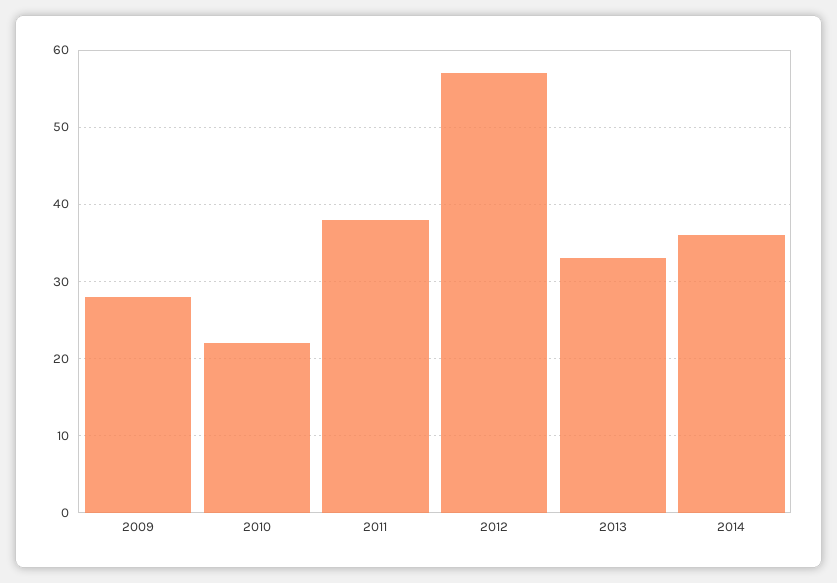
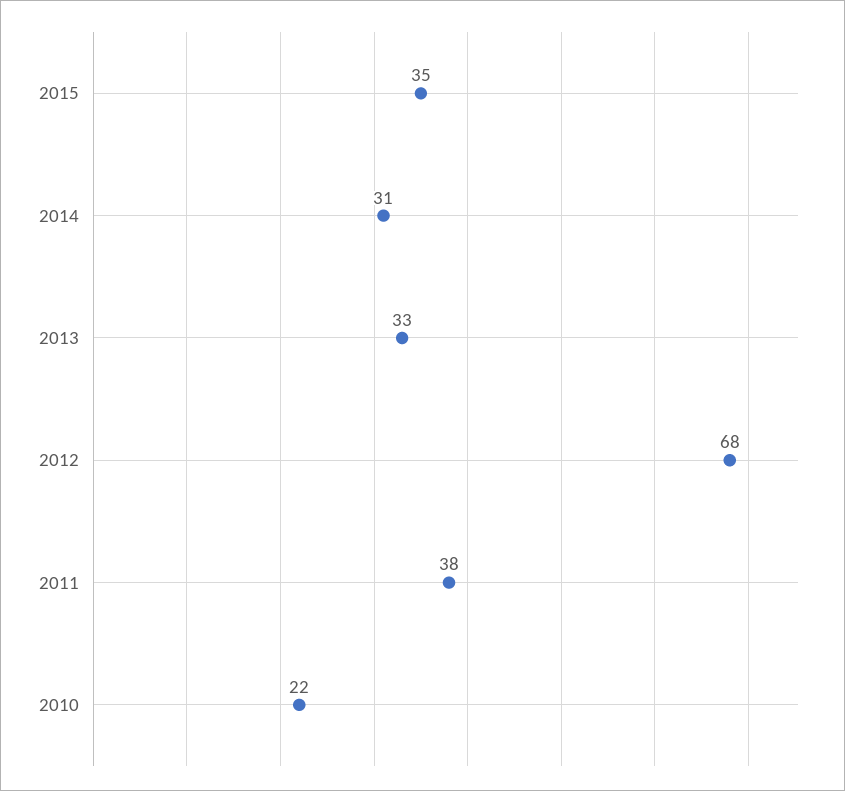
2009: 28 -> none
2012: 57 -> 68
2014: 36 -> 31
2015: none -> 35

